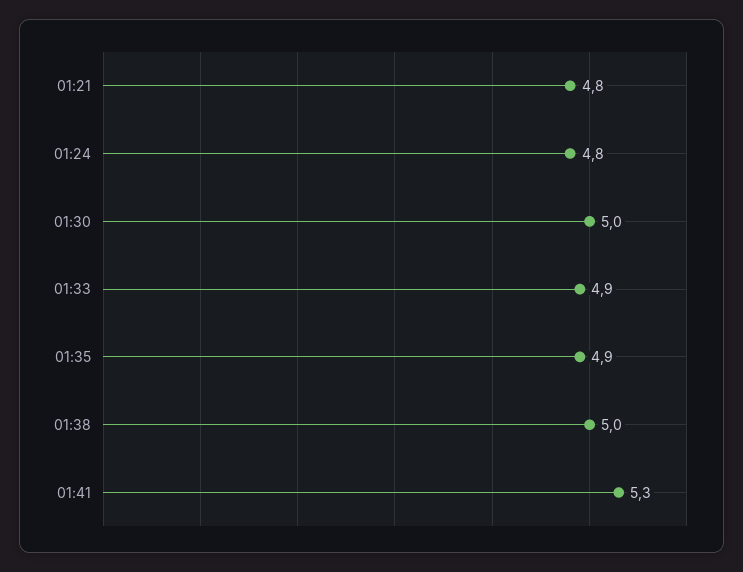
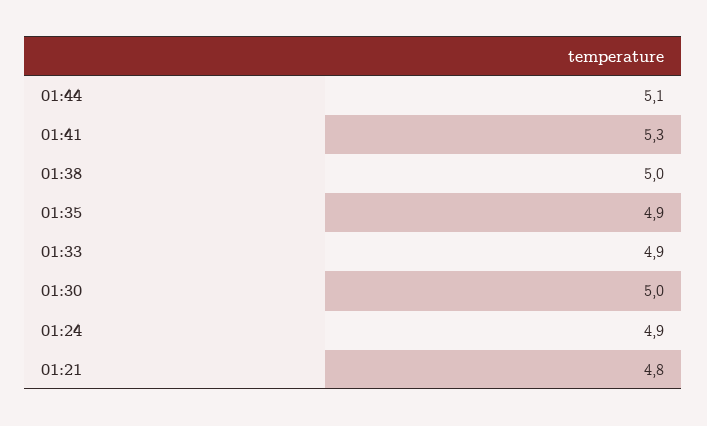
01:24: 4.8 -> 4.9
01:44: none -> 5.1

